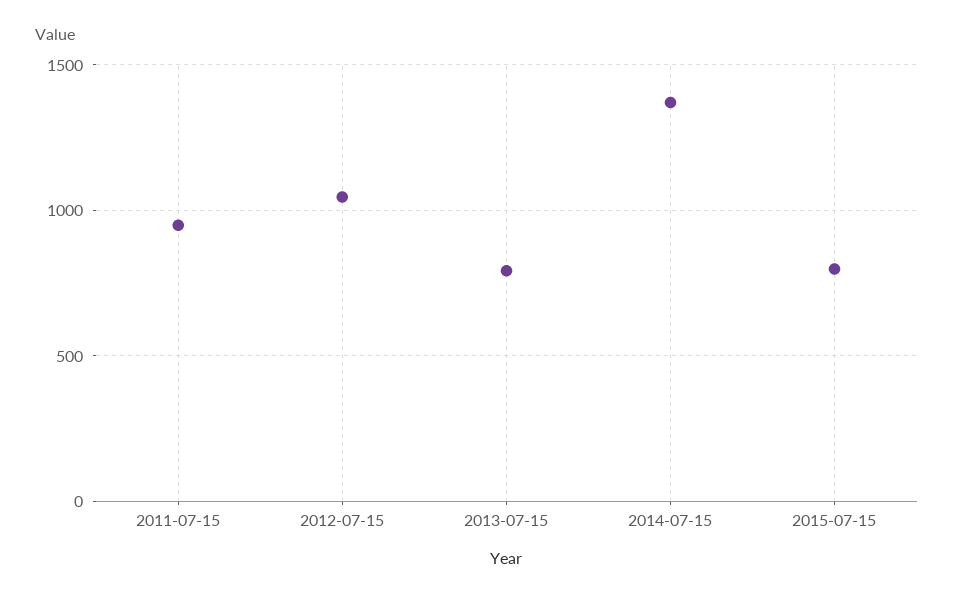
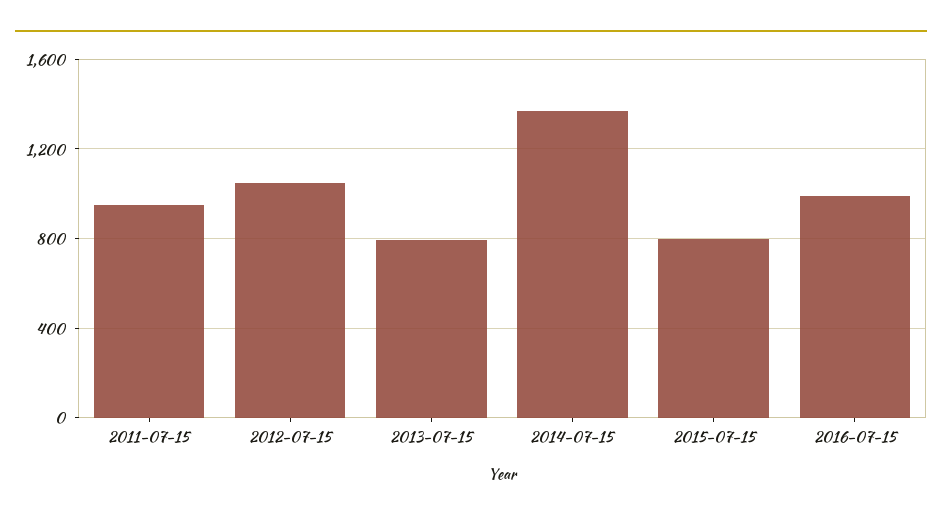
2016-07-15: none -> 1000

